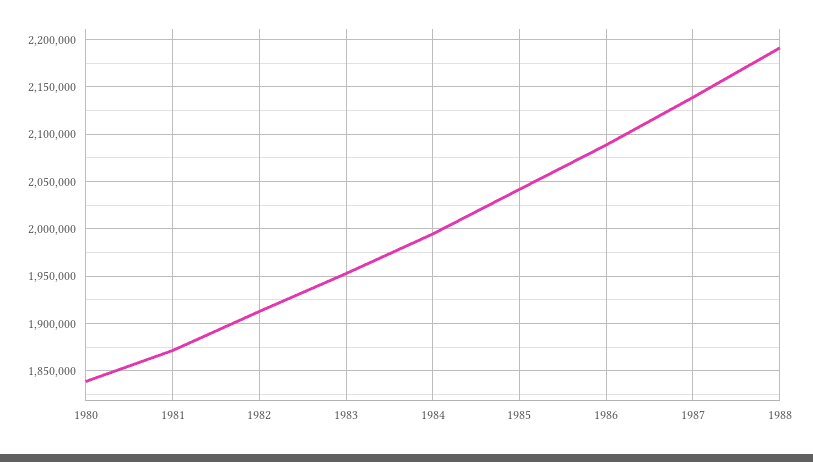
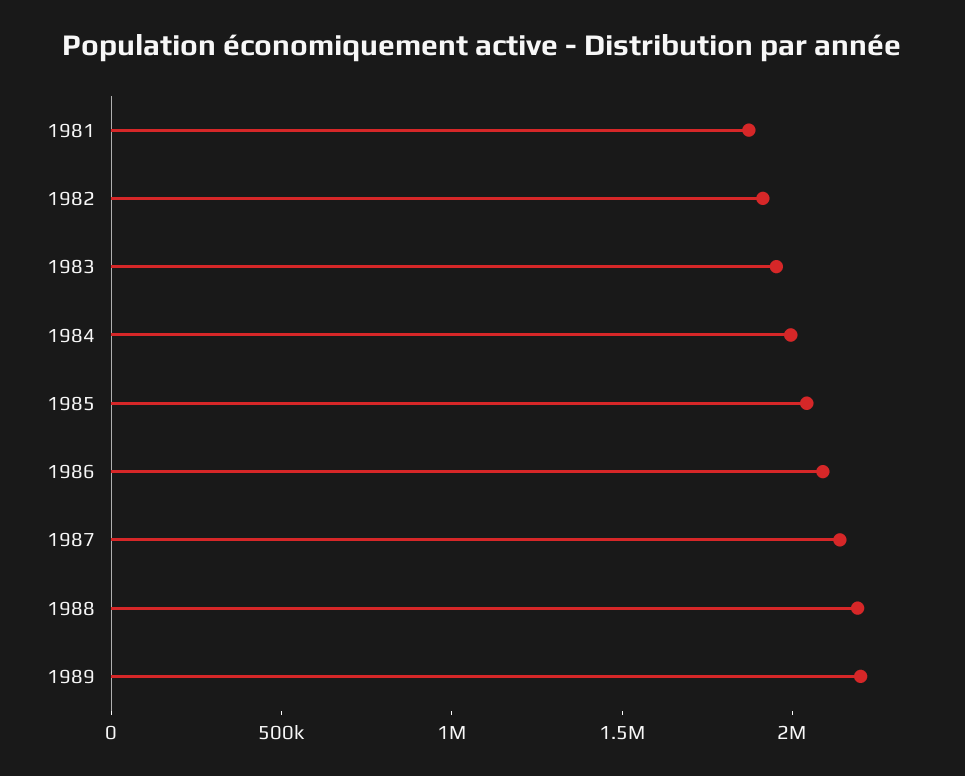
1980: 1840000 -> none
1989: none -> 2200000

